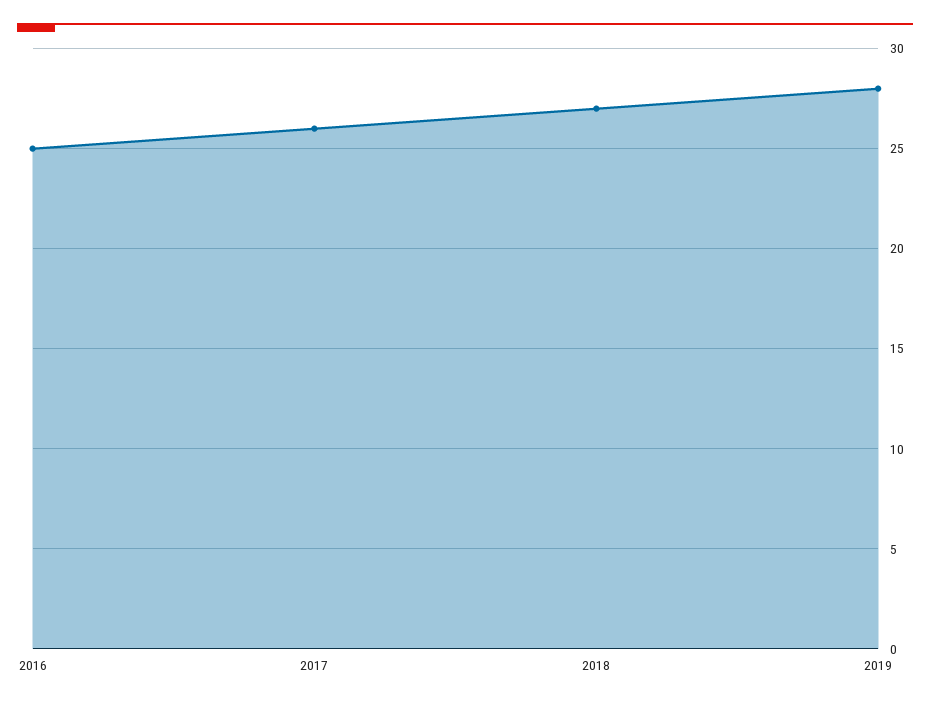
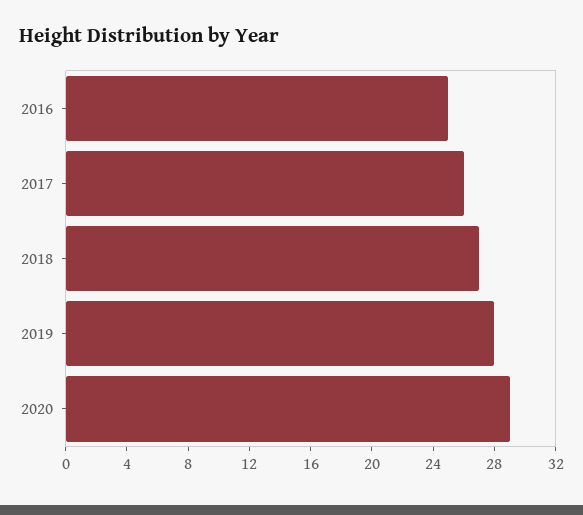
2020: none -> 29

